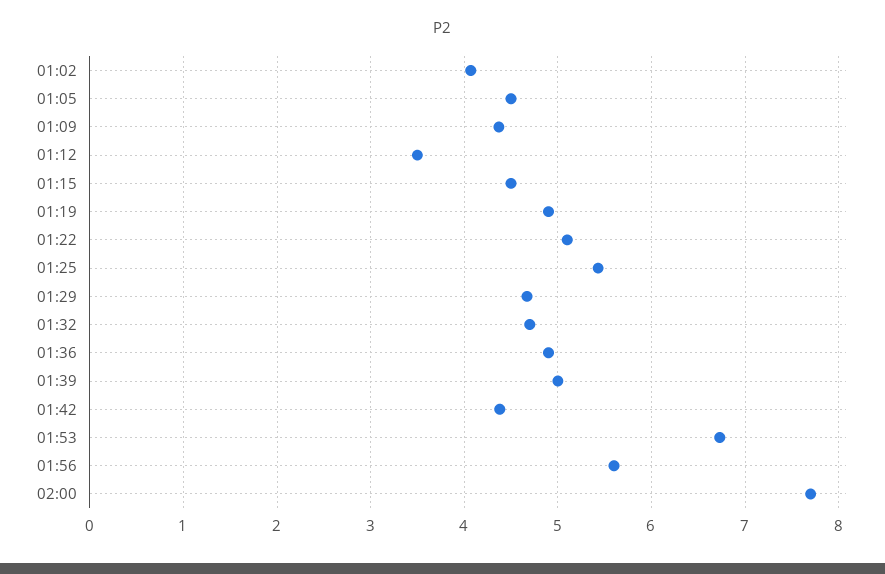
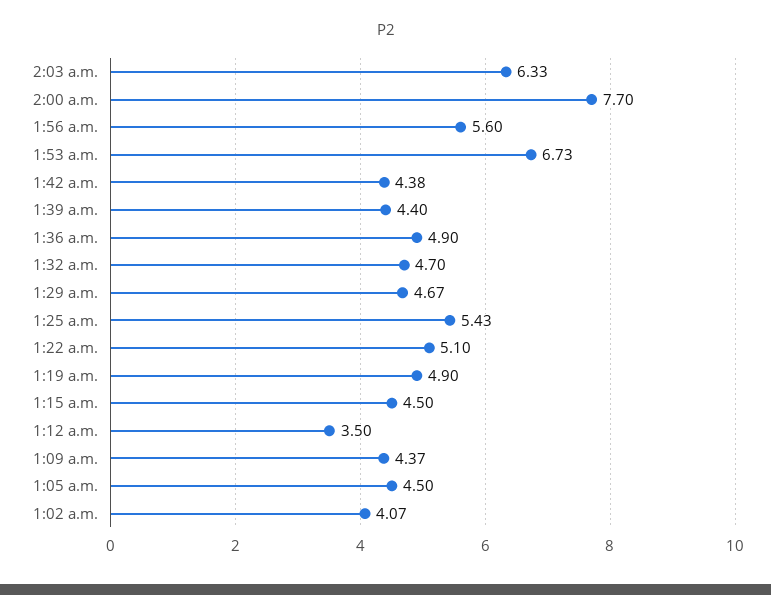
01:39: 5 -> 4.4
2:03 a.m.: none -> 6.33

